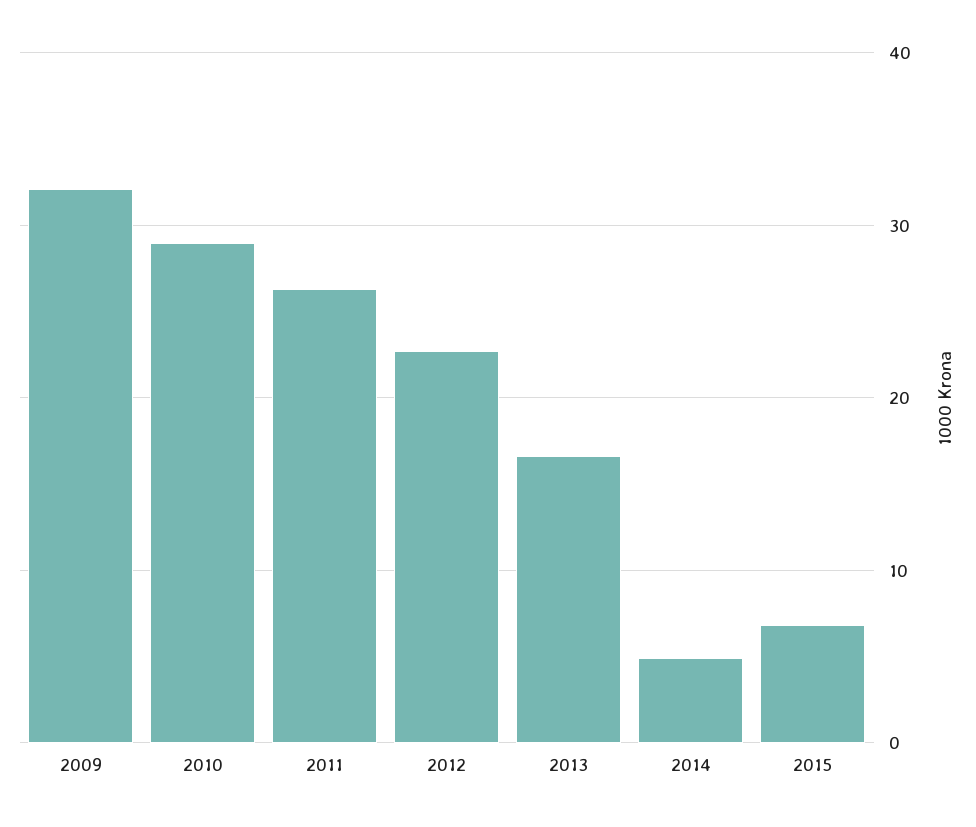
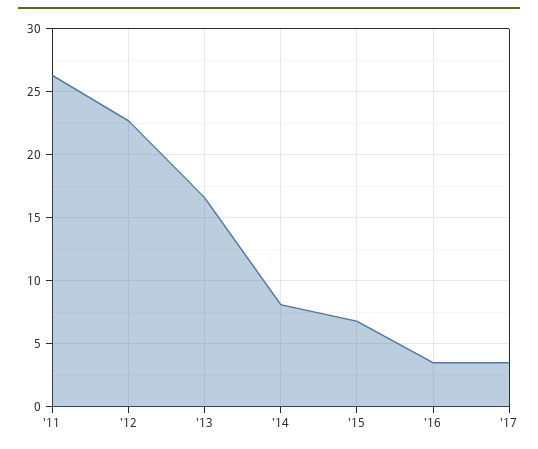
2009: 32 -> none
2010: 29 -> none
2014: 5 -> 8
'16: none -> 3.5
'17: none -> 3.5

